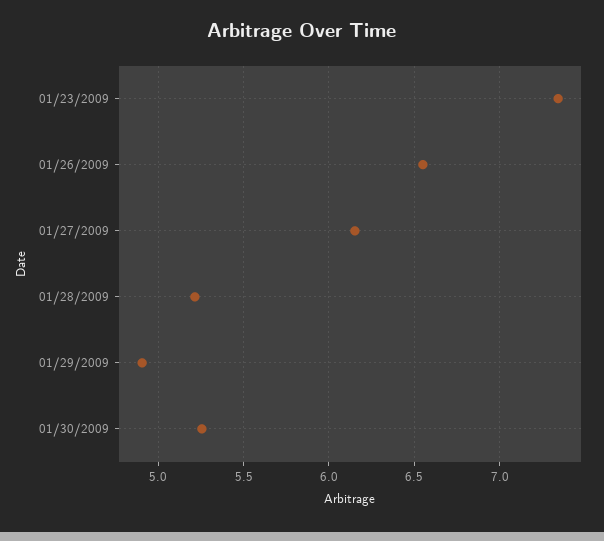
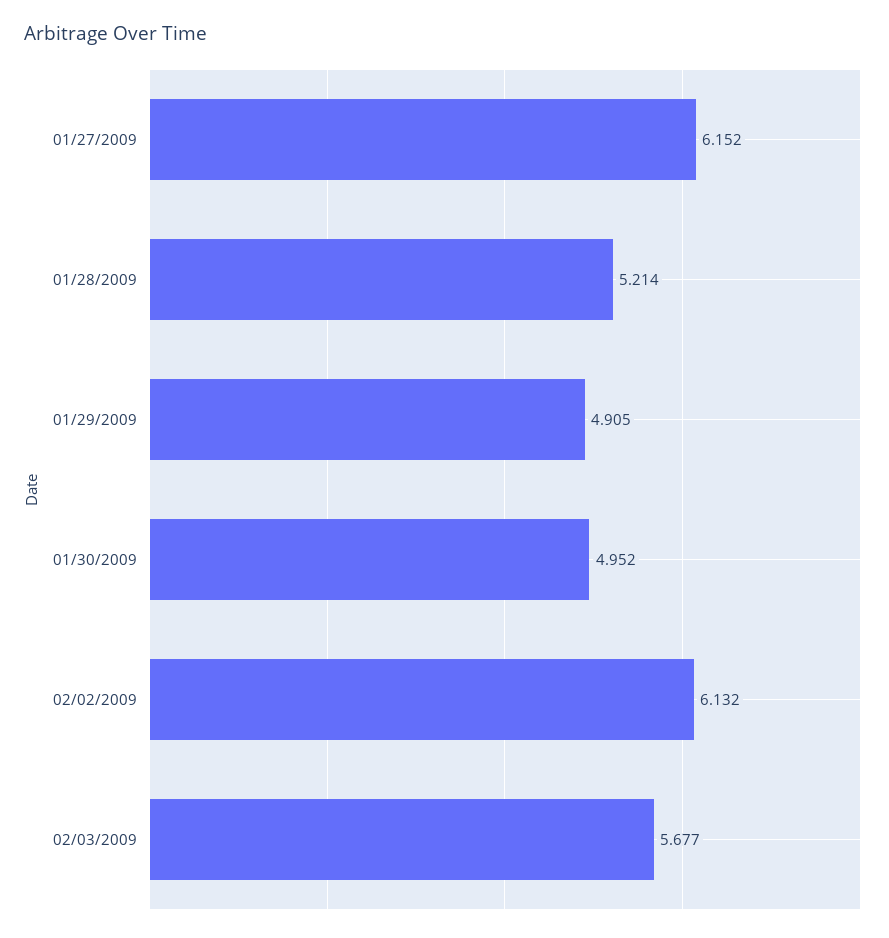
01/23/2009: 7.35 -> none
01/26/2009: 6.55 -> none
01/30/2009: 5.25 -> 4.952
02/02/2009: none -> 6.132
02/03/2009: none -> 5.677

